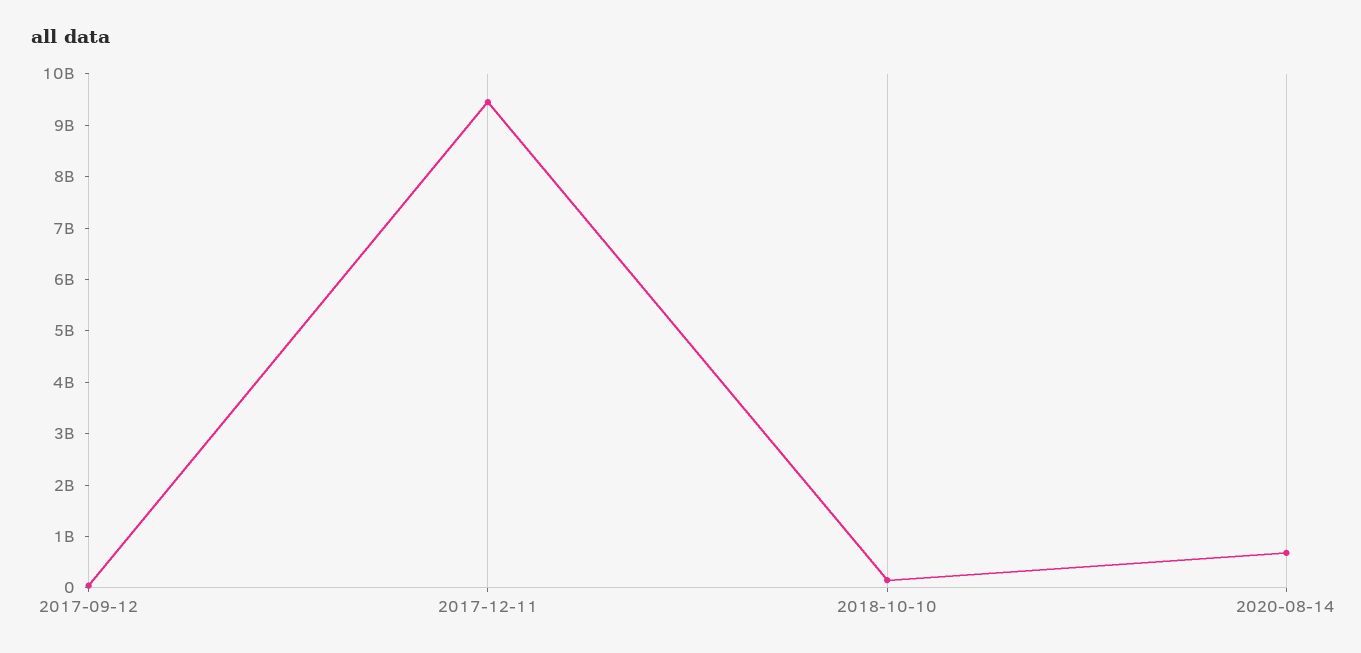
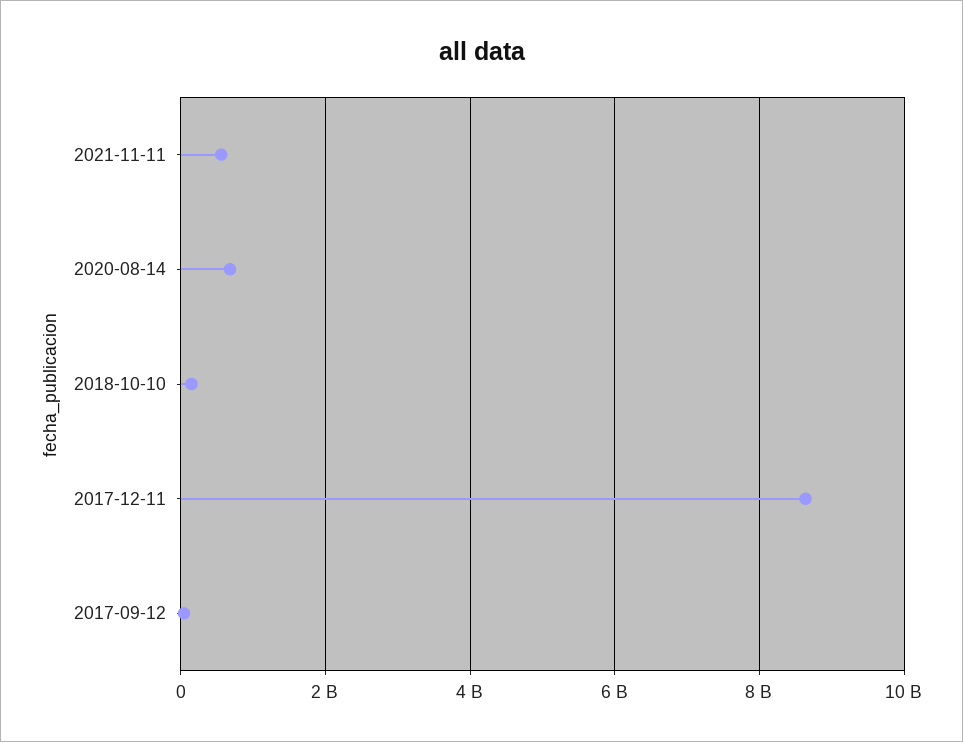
2017-12-11: 9400000000 -> 8600000000
2021-11-11: none -> 600000000

